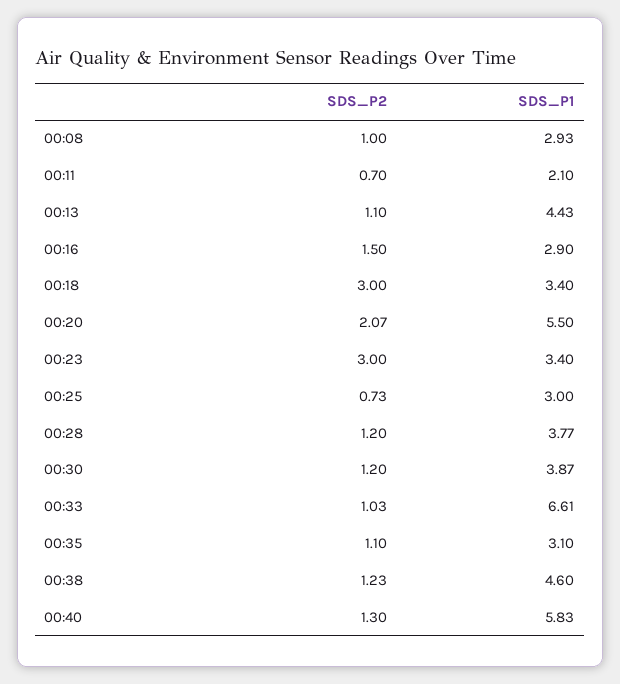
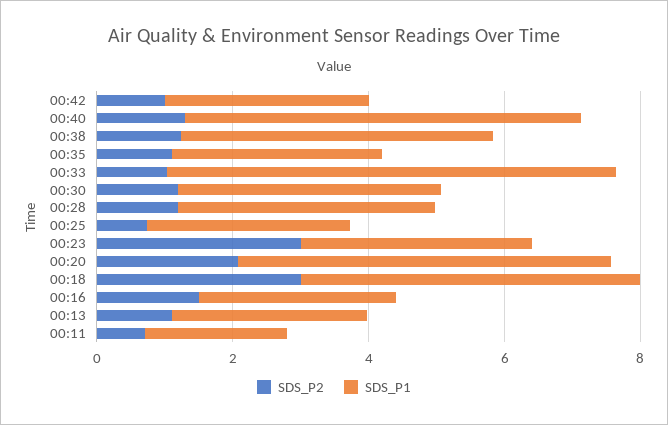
SDS_P2, 00:08: 1 -> none
SDS_P1, 00:08: 2.93 -> none
SDS_P1, 00:13: 4.43 -> 3
SDS_P1, 00:18: 3.4 -> 5
SDS_P2, 00:42: none -> 1
SDS_P1, 00:42: none -> 3

